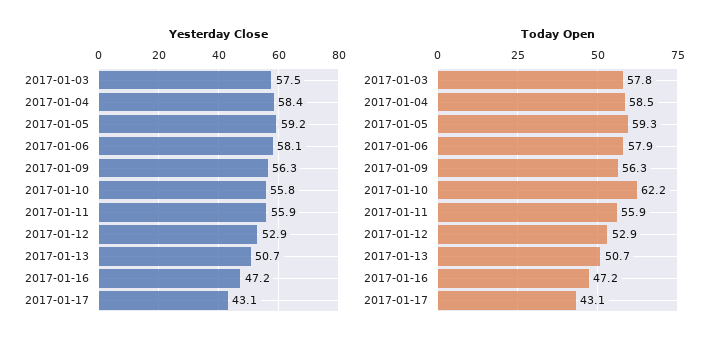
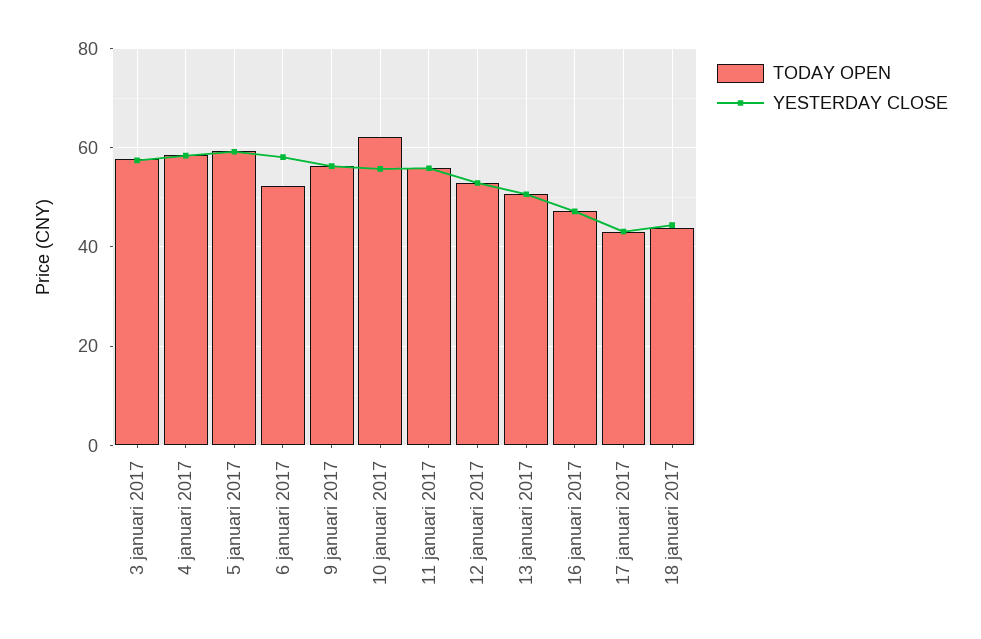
Today Open, 2017-01-06: 57.9 -> 52
Today Open, 18 januari 2017: none -> 44
Yesterday Close, 18 januari 2017: none -> 44

